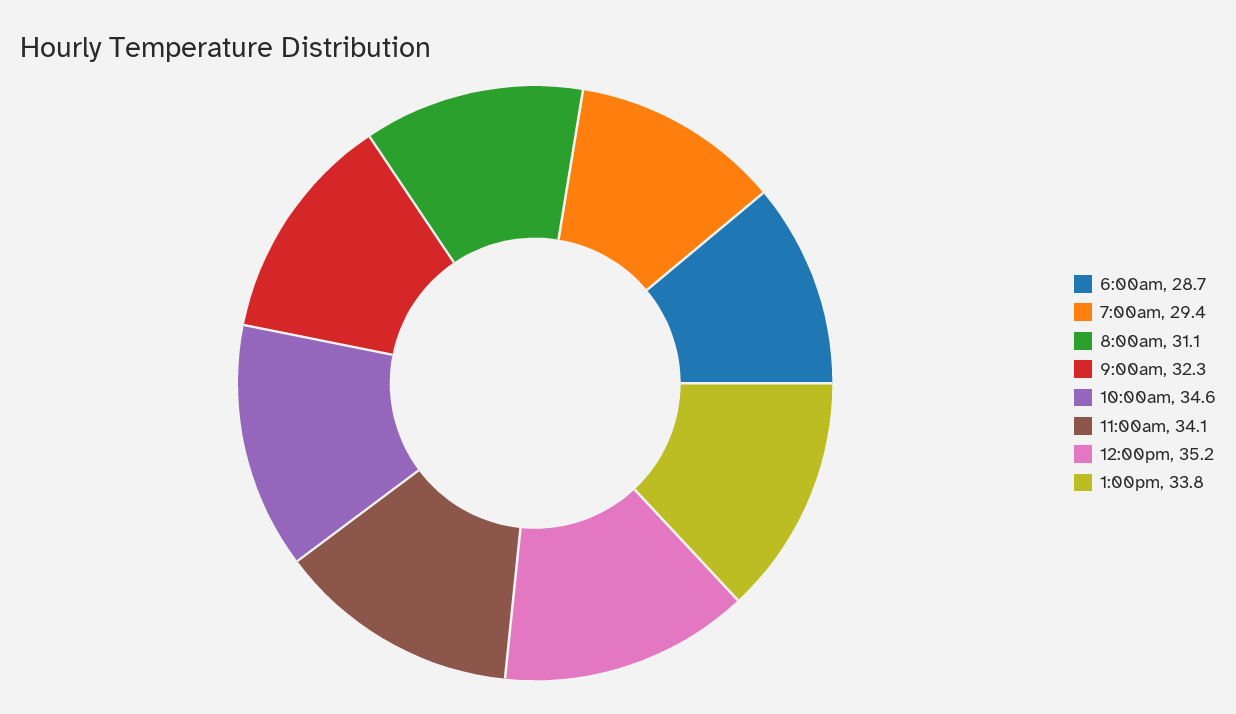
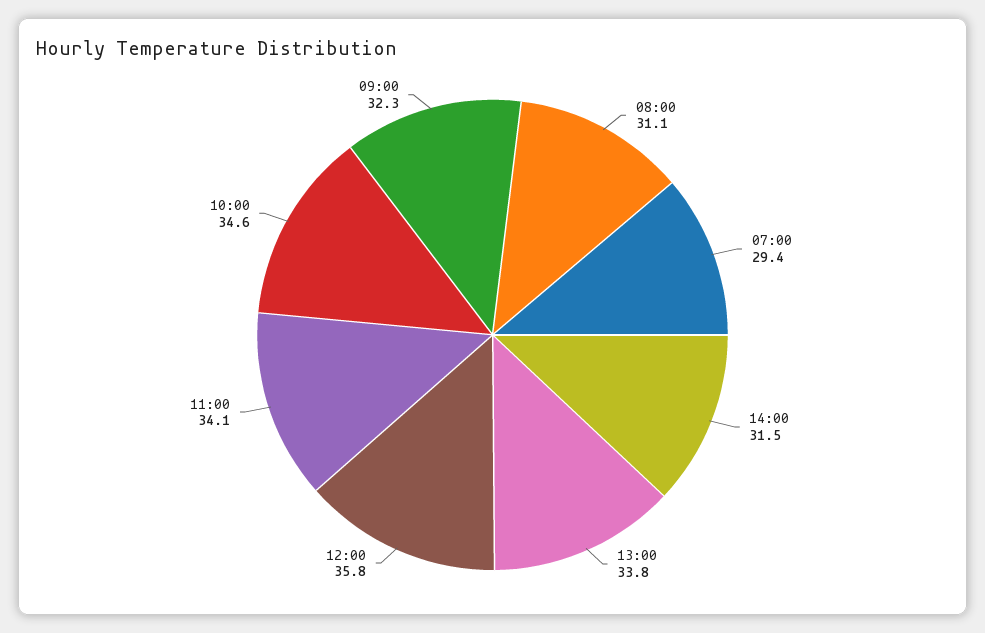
6:00am: 28.7 -> none
12:00pm: 35.2 -> 35.8
14:00: none -> 31.5

